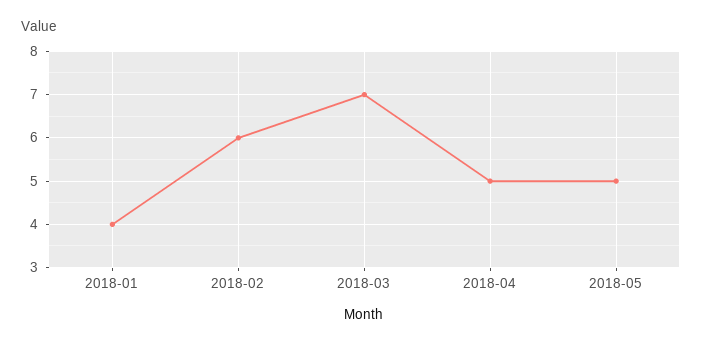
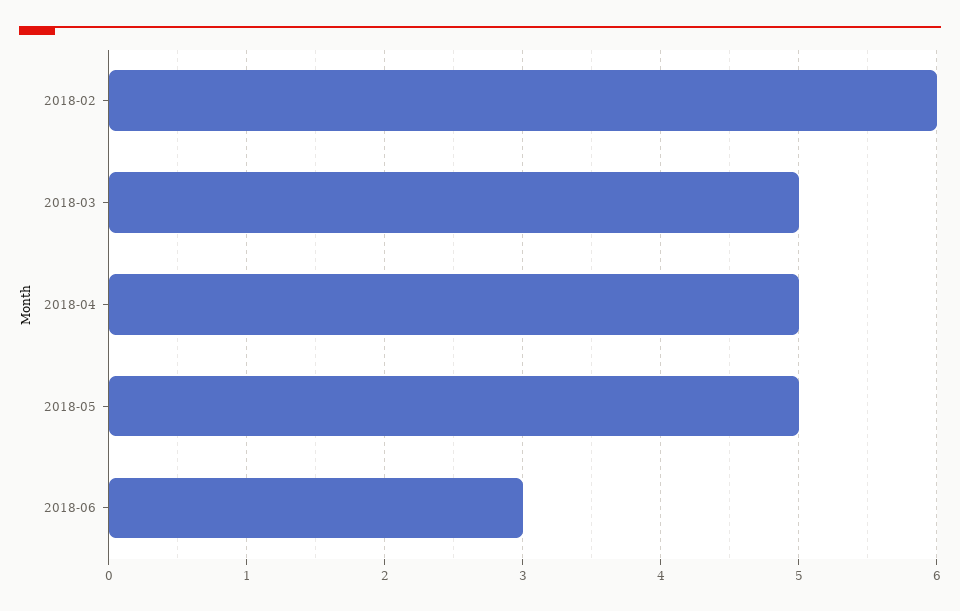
2018-01: 4 -> none
2018-03: 7 -> 5
2018-06: none -> 3

